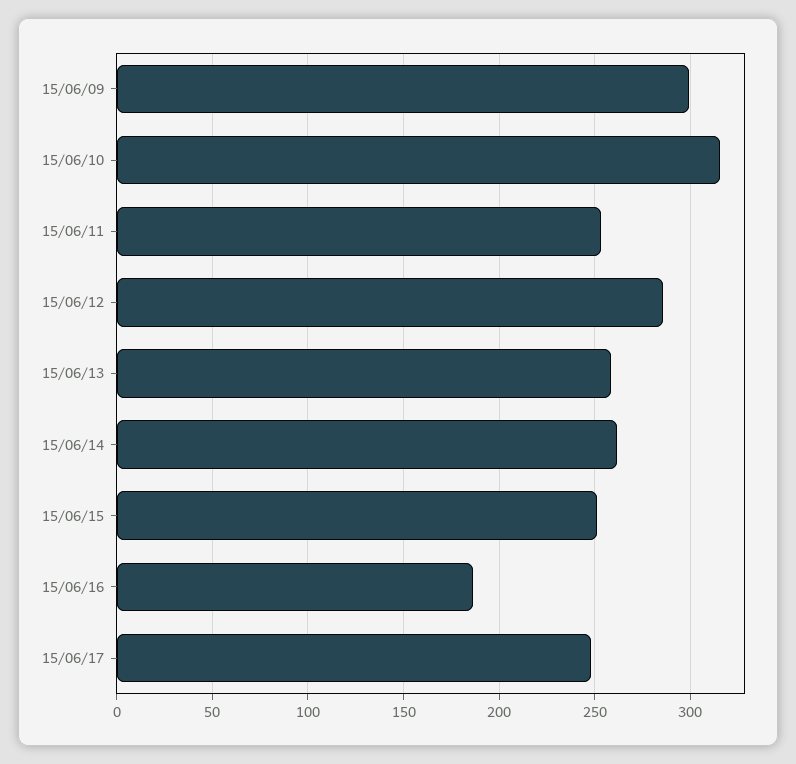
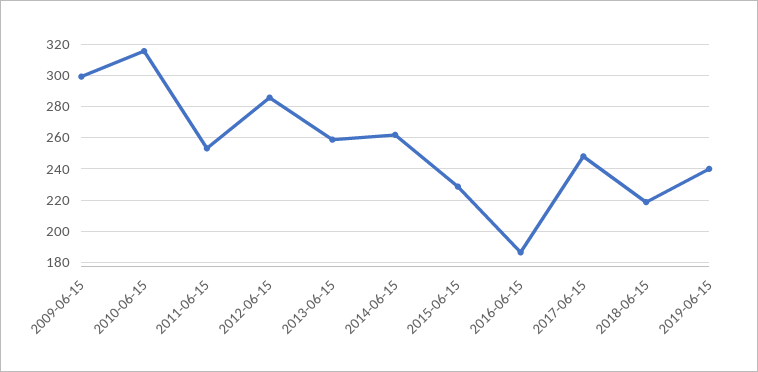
15/06/15: 250 -> 230
2018-06-15: none -> 220
2019-06-15: none -> 240

